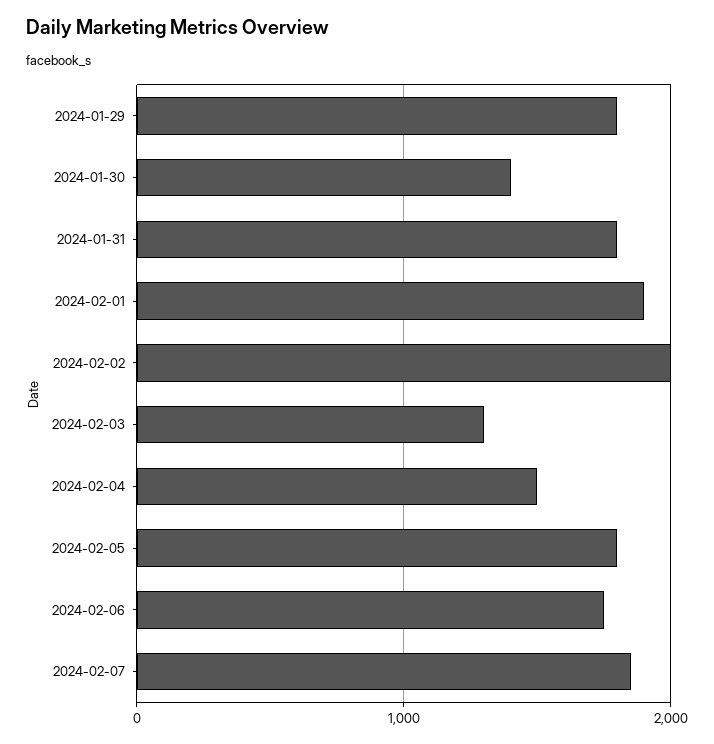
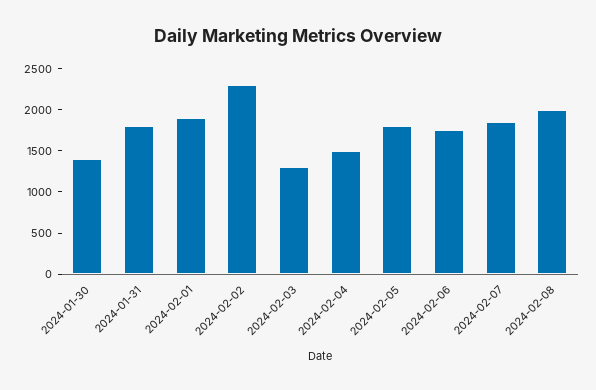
2024-01-29: 1800 -> none
2024-02-02: 2000 -> 2300
2024-02-08: none -> 2000

